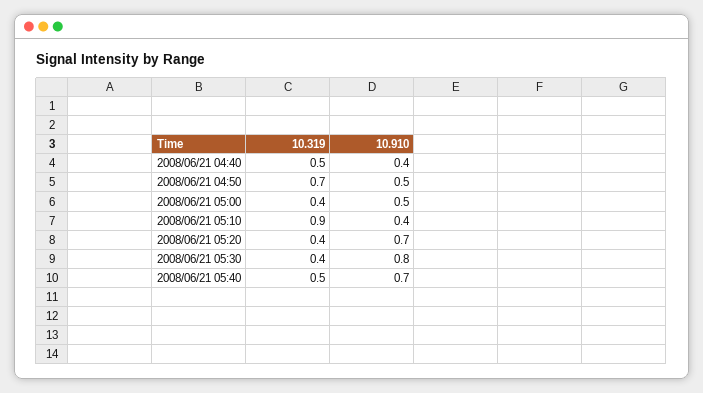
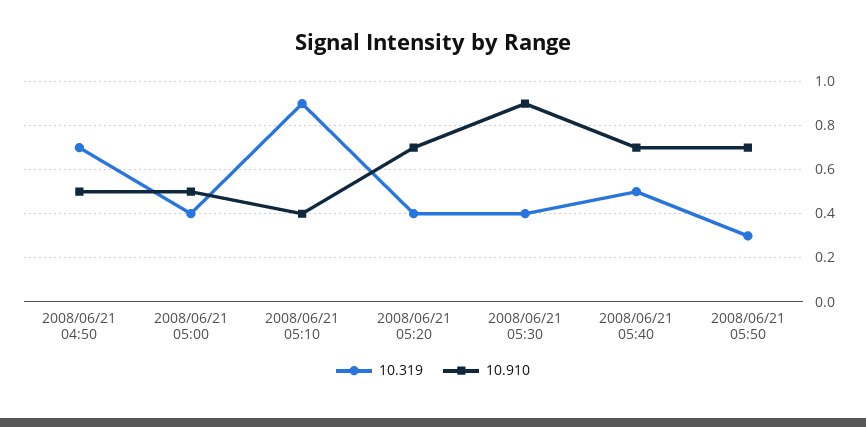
10.319, 2008/06/21 04:40: 0.5 -> none
10.910, 2008/06/21 04:40: 0.4 -> none
10.910, 2008/06/21 05:30: 0.8 -> 0.9
10.319, 2008/06/21 05:50: none -> 0.3
10.910, 2008/06/21 05:50: none -> 0.7

